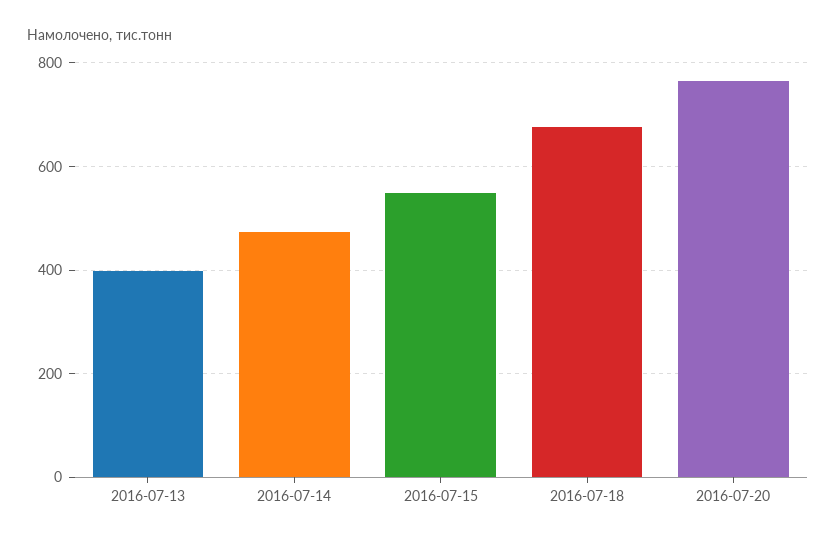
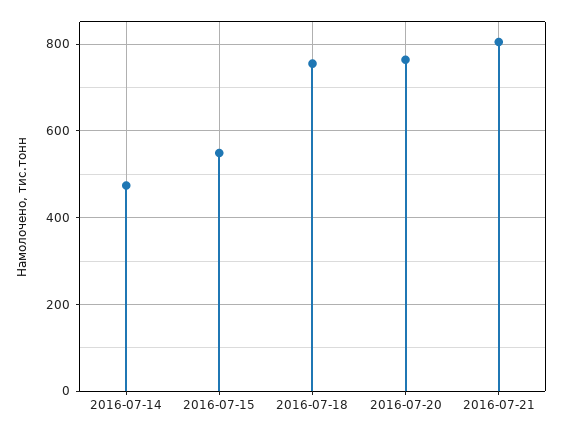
2016-07-13: 400 -> none
2016-07-18: 680 -> 760
2016-07-21: none -> 800

